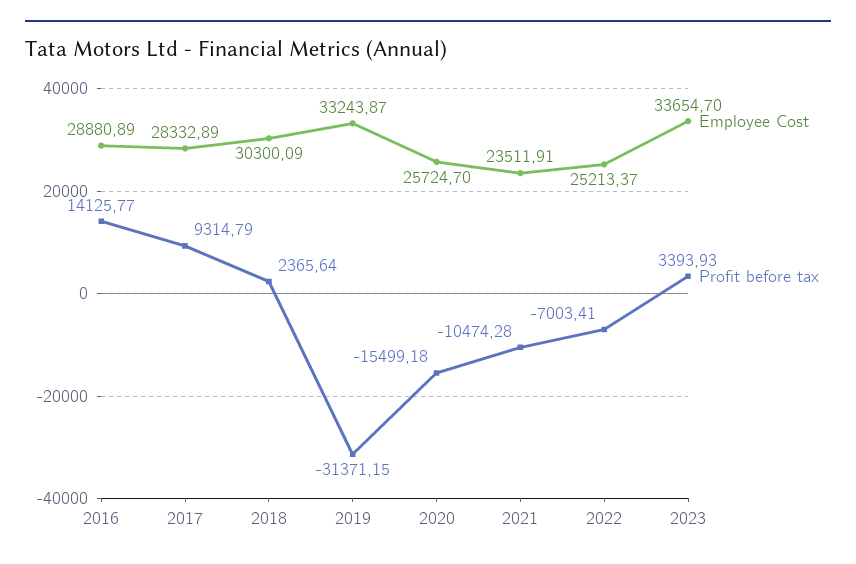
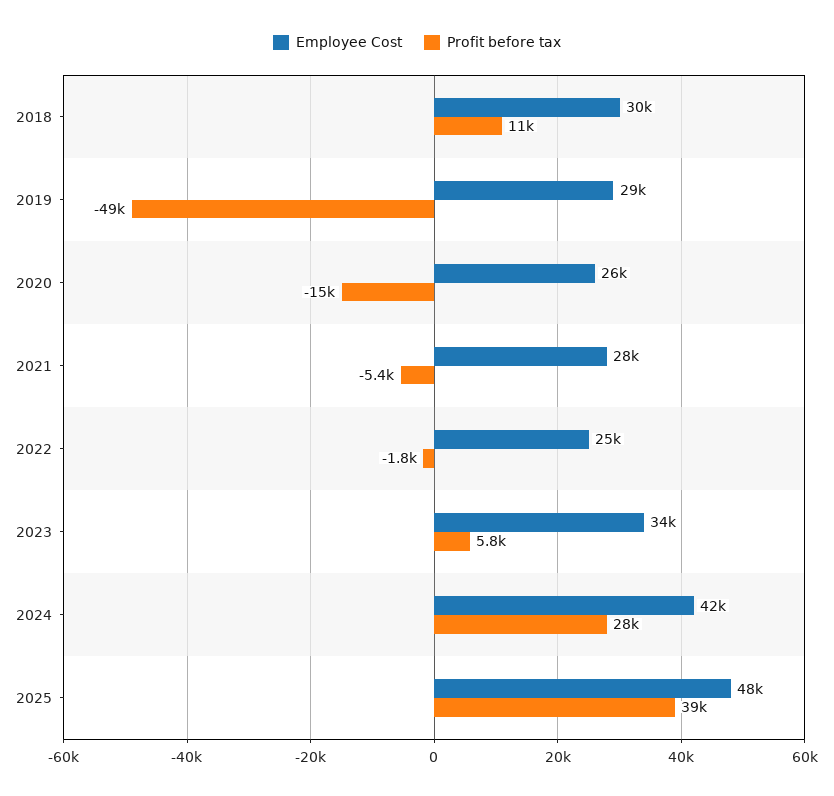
Employee Cost, 2016: 28880.89 -> none
Profit before tax, 2016: 14125.77 -> none
Employee Cost, 2017: 28332.89 -> none
Profit before tax, 2017: 9314.79 -> none
Profit before tax, 2018: 2365.64 -> 11000
Employee Cost, 2019: 33243.87 -> 29000
Profit before tax, 2019: -31371.15 -> -49000
Employee Cost, 2021: 23511.91 -> 28000
Profit before tax, 2021: -10474.28 -> -5400
Profit before tax, 2022: -7003.41 -> -1800
Profit before tax, 2023: 3393.93 -> 5800
Employee Cost, 2024: none -> 42000
Profit before tax, 2024: none -> 28000
Employee Cost, 2025: none -> 48000
Profit before tax, 2025: none -> 39000

